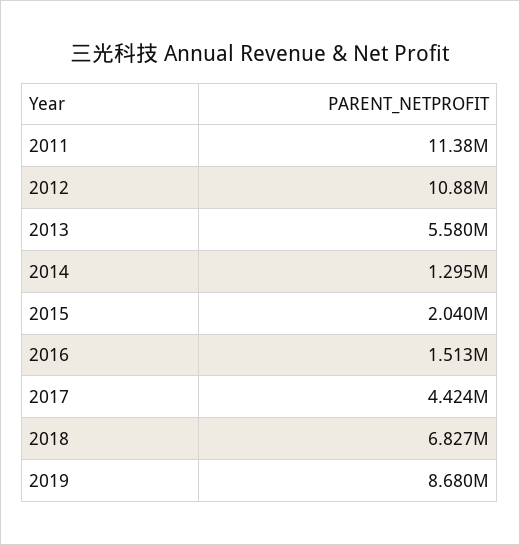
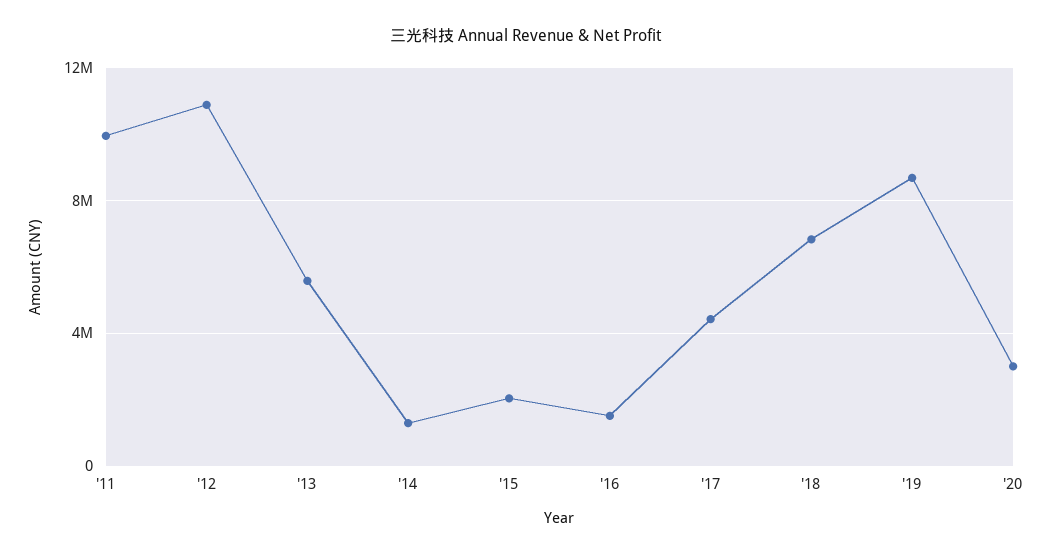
2011: 11380000 -> 10000000
'20: none -> 3000000

